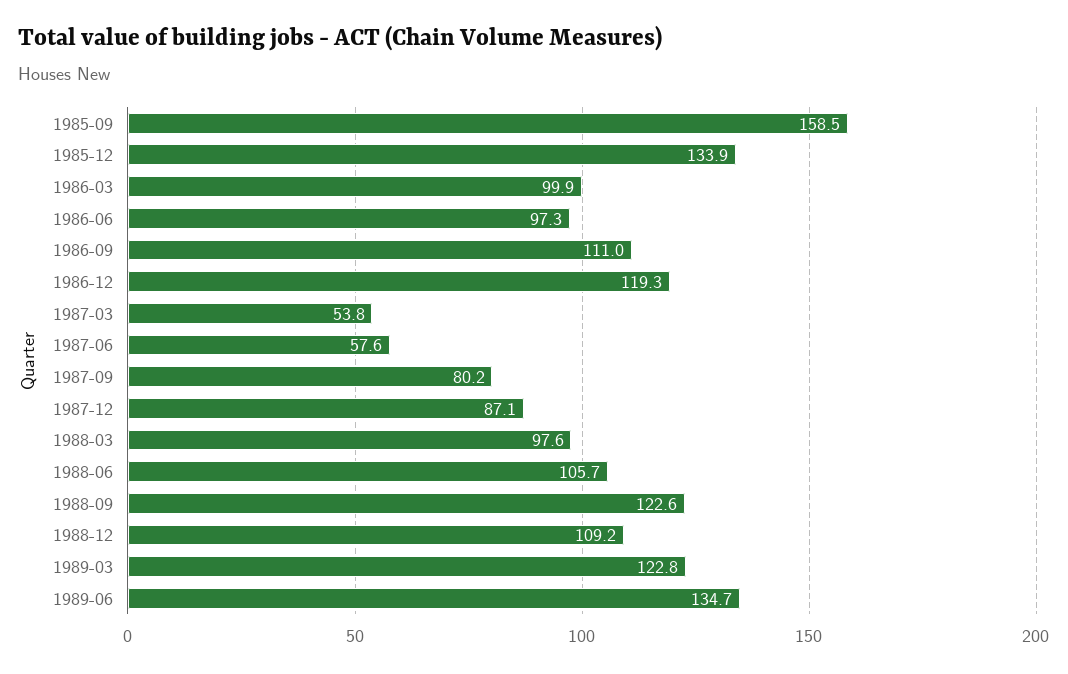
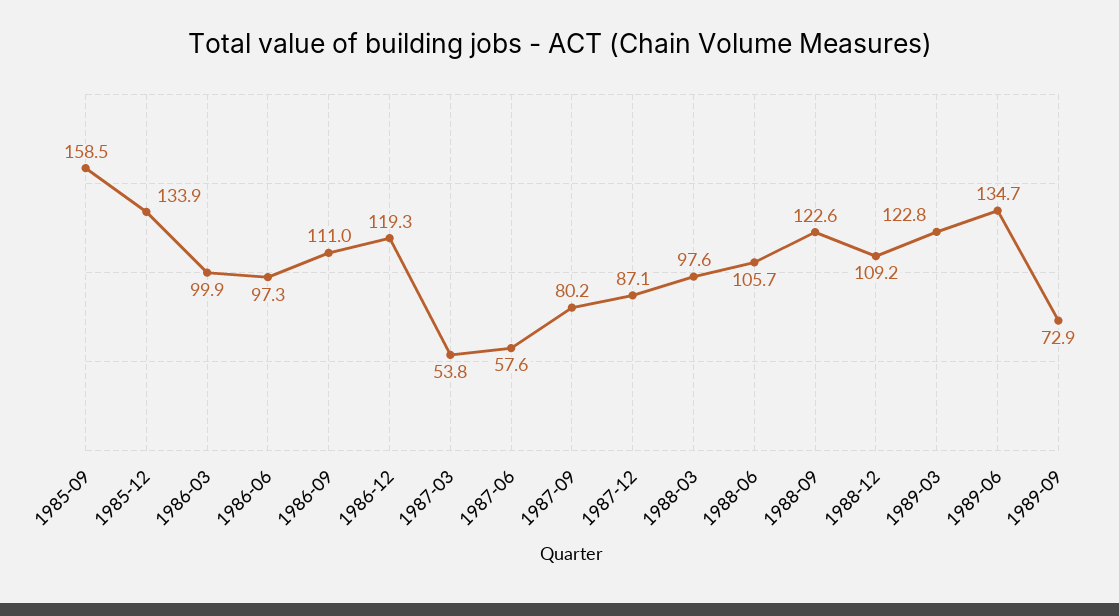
1989-09: none -> 72.9

